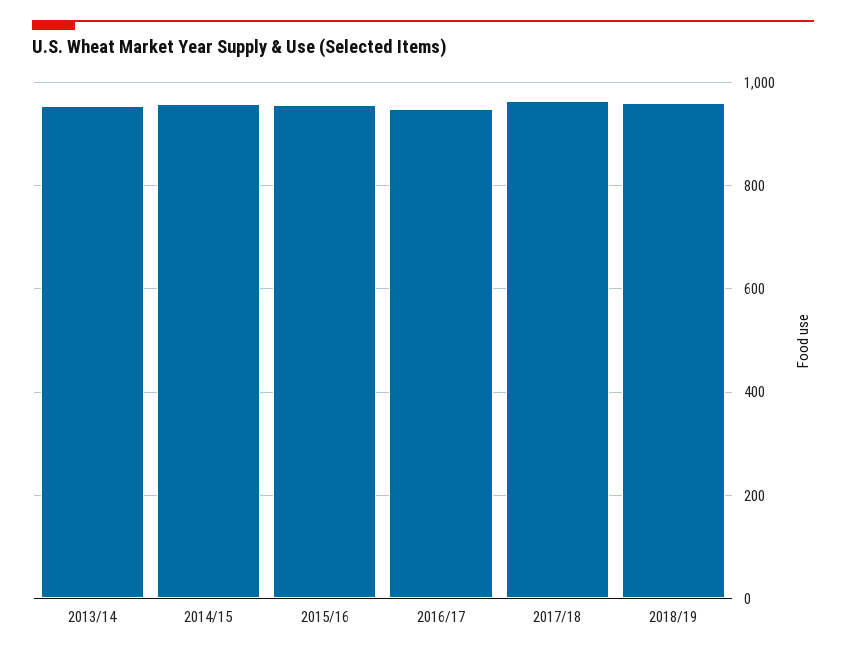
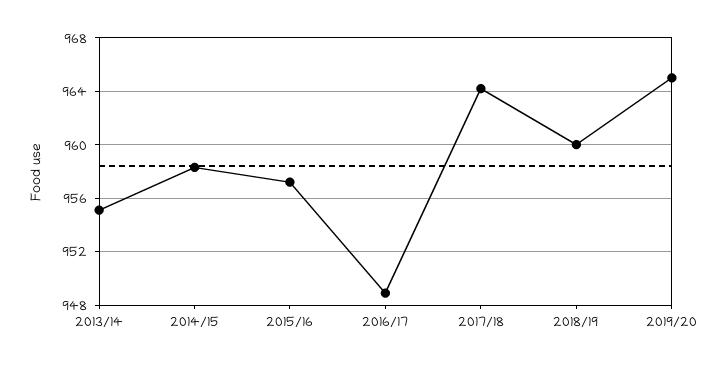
2019/20: none -> 965

